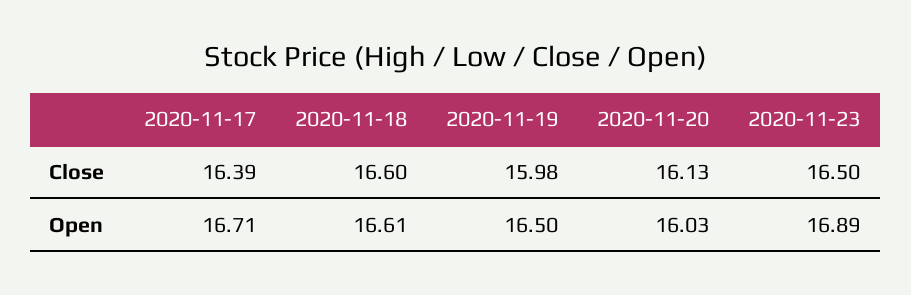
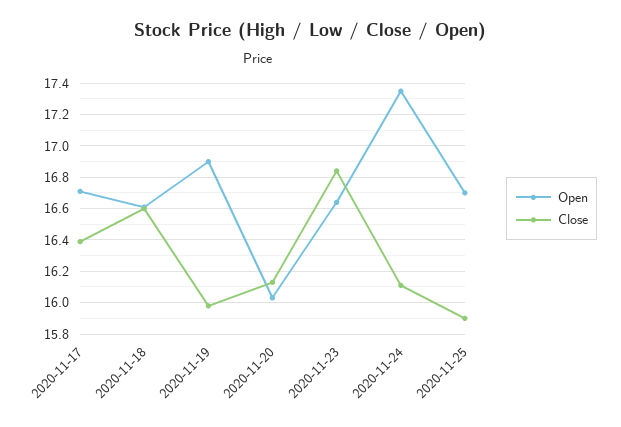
Close, 2020-11-23: 16.5 -> 16.85
Open, 2020-11-19: 16.5 -> 16.9
Open, 2020-11-23: 16.89 -> 16.65
Open, 2020-11-24: none -> 17.35
Close, 2020-11-24: none -> 16.1
Open, 2020-11-25: none -> 16.7
Close, 2020-11-25: none -> 15.9

